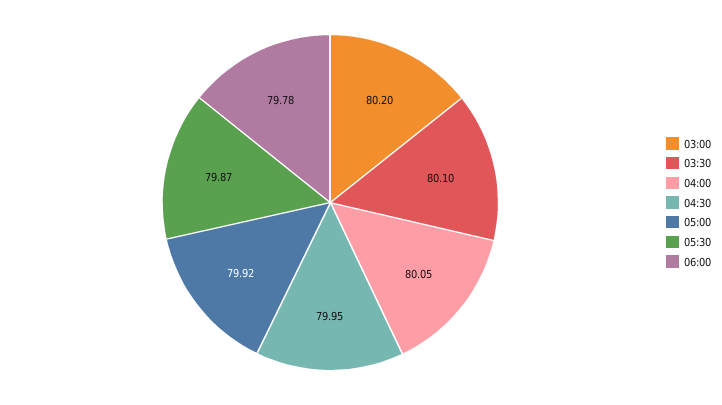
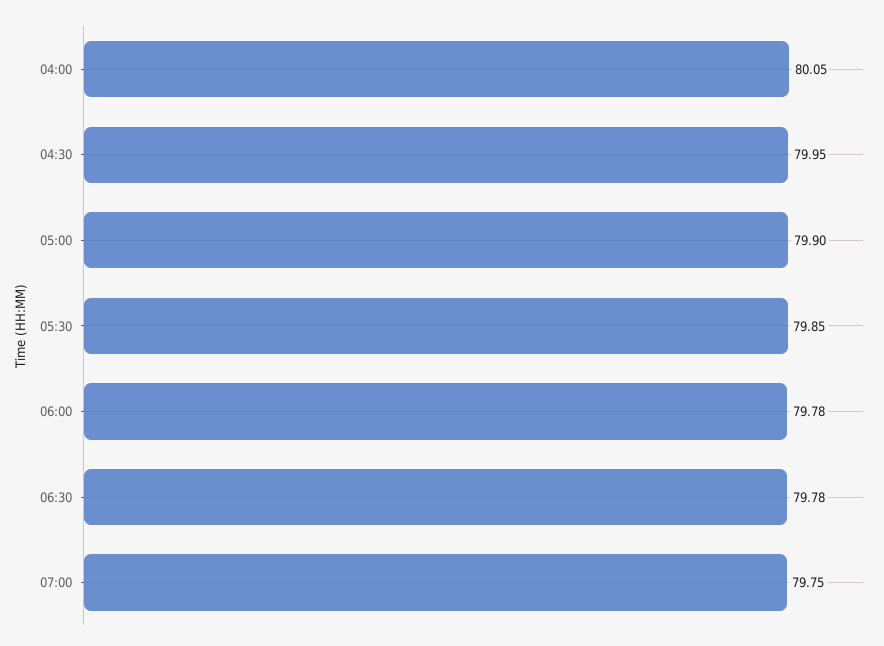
03:00: 80.2 -> none
03:30: 80.1 -> none
05:00: 79.92 -> 79.9
05:30: 79.87 -> 79.85
06:30: none -> 79.78
07:00: none -> 79.75

